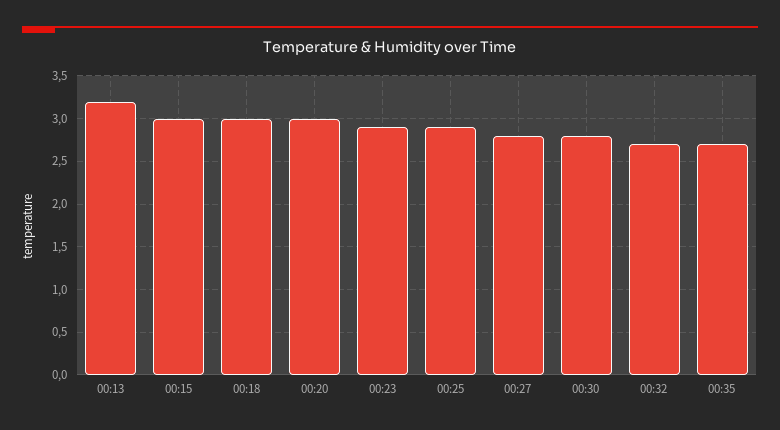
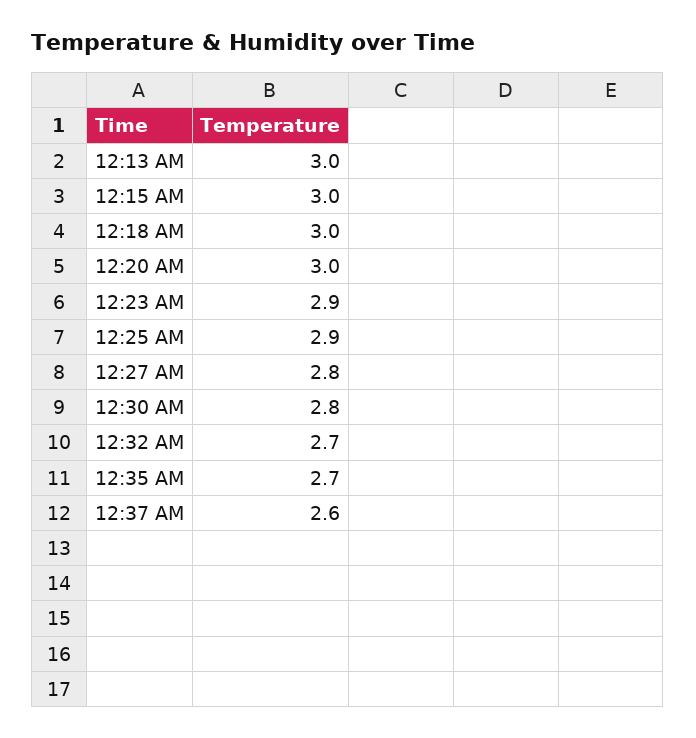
00:13: 3.2 -> 3
12:37 AM: none -> 2.6

